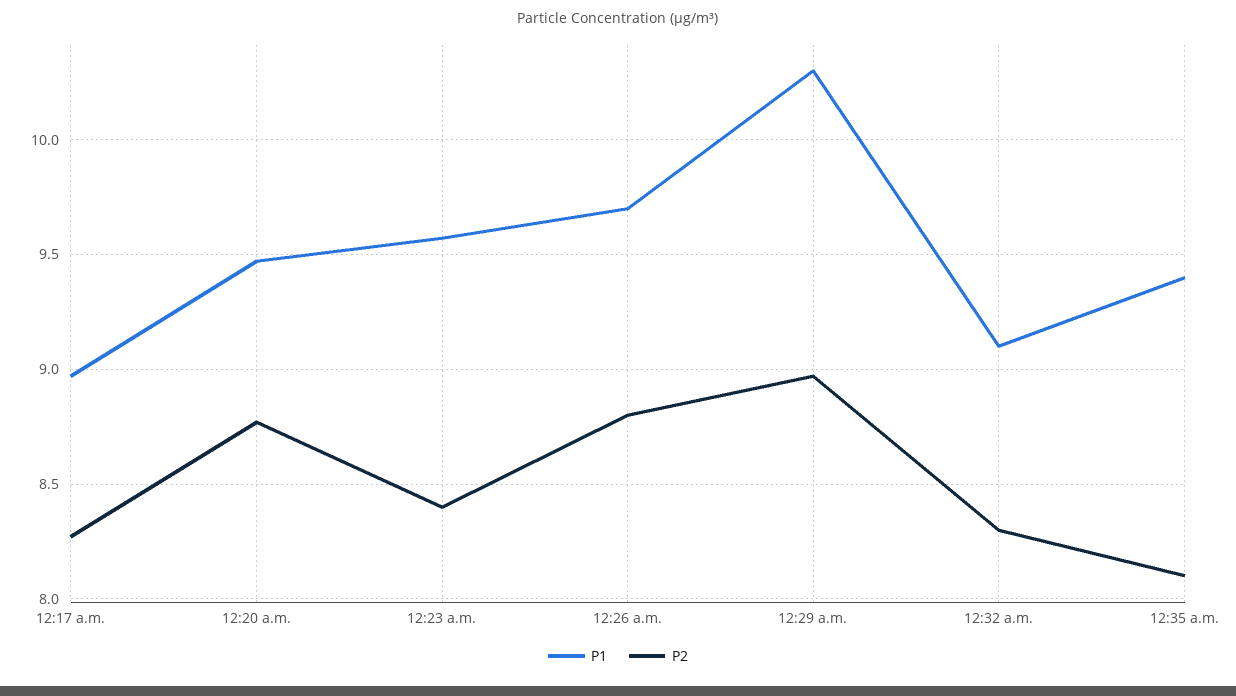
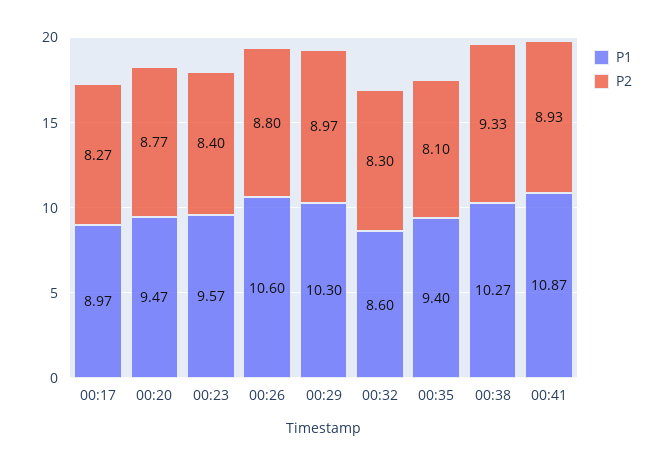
P1, 12:26 a.m.: 9.7 -> 10.6
P1, 12:32 a.m.: 9.1 -> 8.6
P1, 00:38: none -> 10.27
P2, 00:38: none -> 9.33
P1, 00:41: none -> 10.87
P2, 00:41: none -> 8.93

